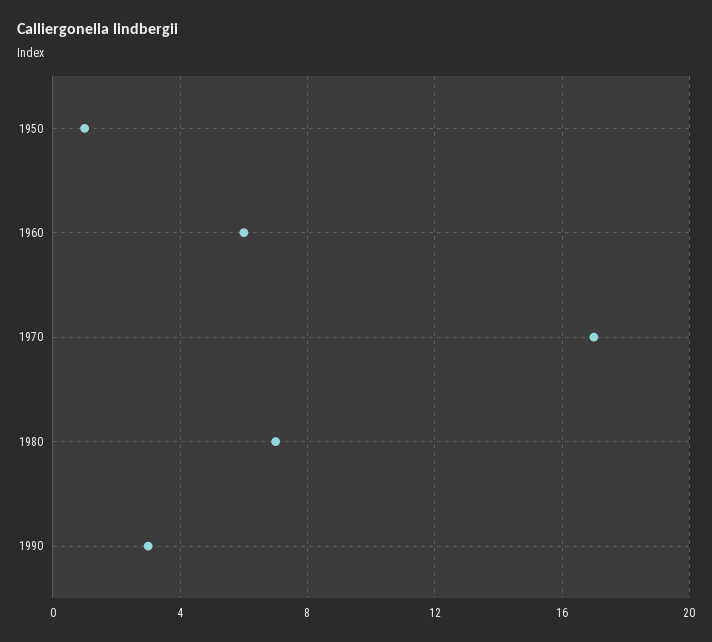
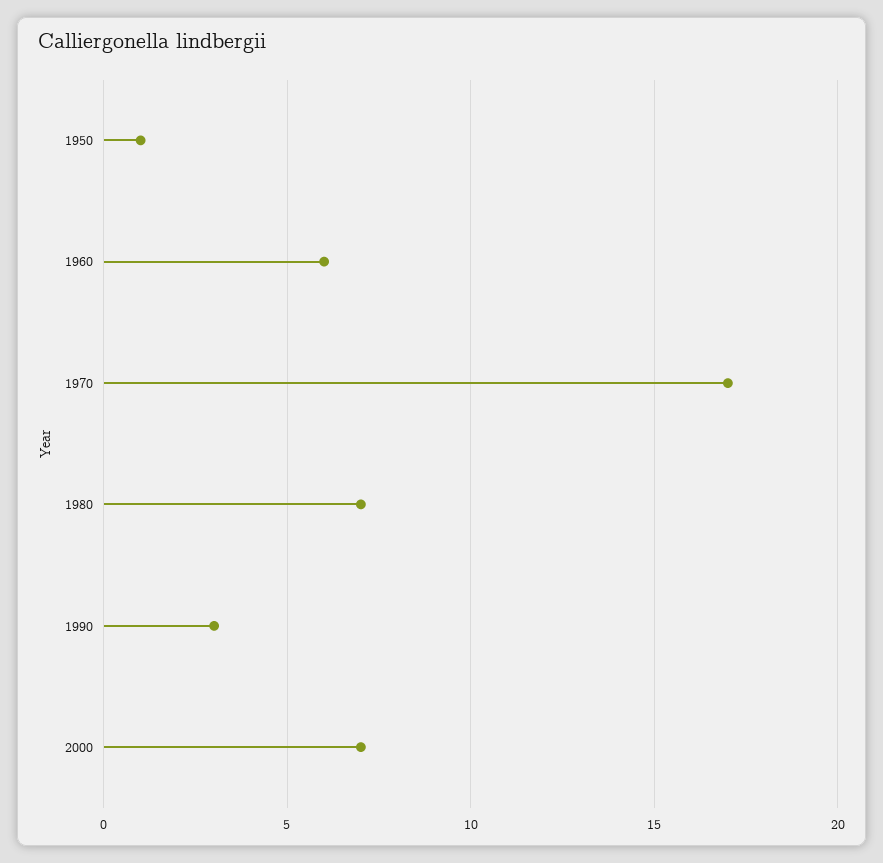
2000: none -> 7

